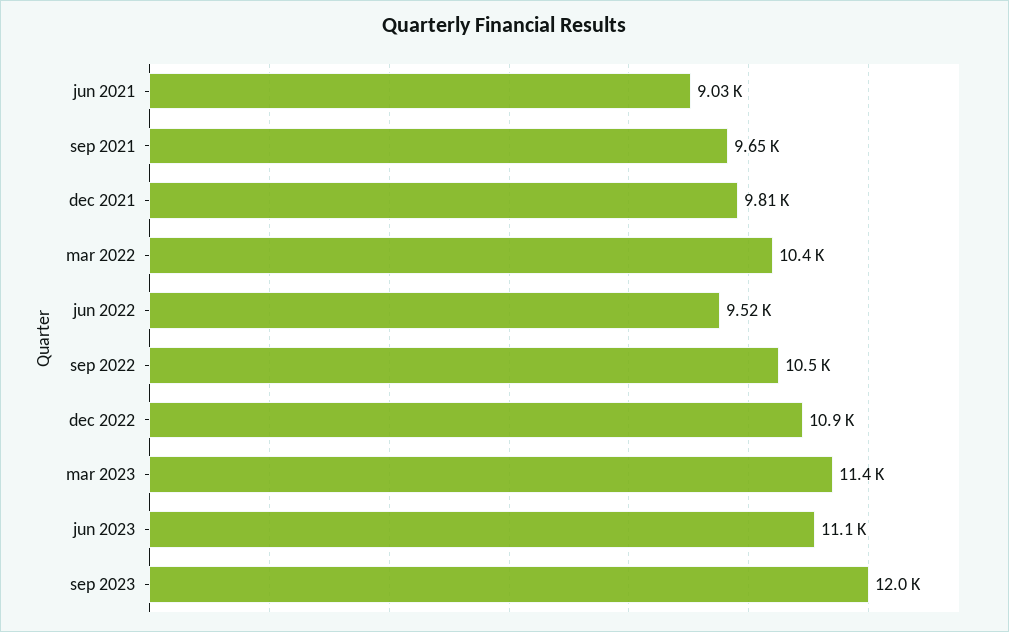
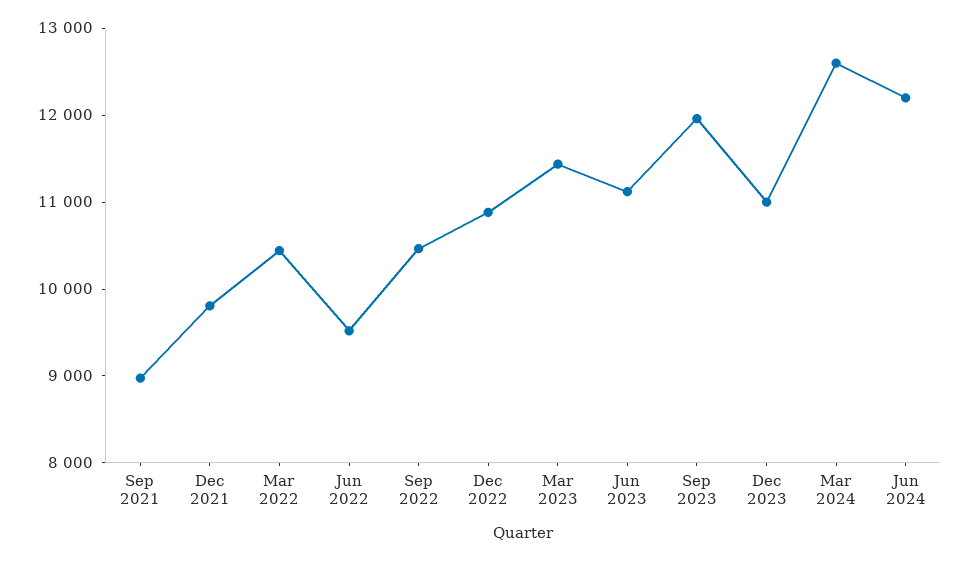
jun 2021: 9030 -> none
sep 2021: 9650 -> 9000
Dec 2023: none -> 11000
Mar 2024: none -> 12600
Jun 2024: none -> 12200

